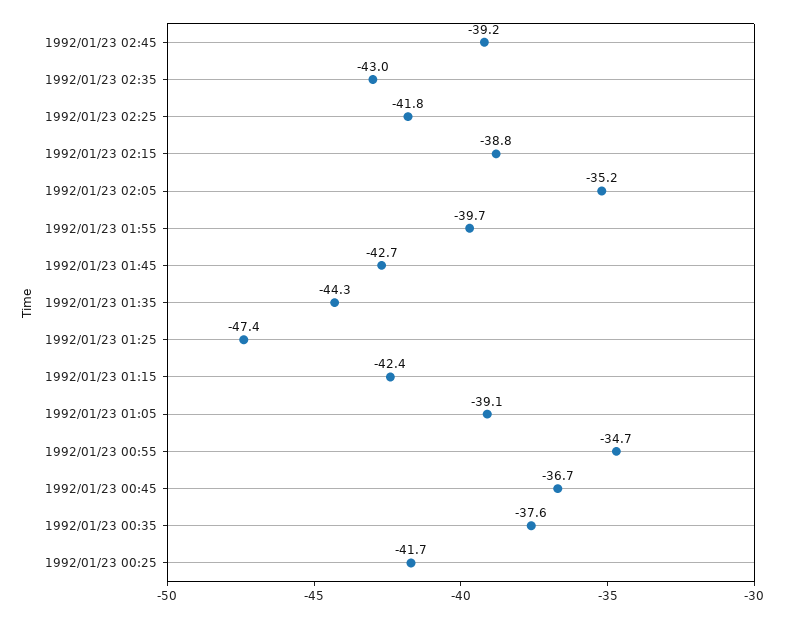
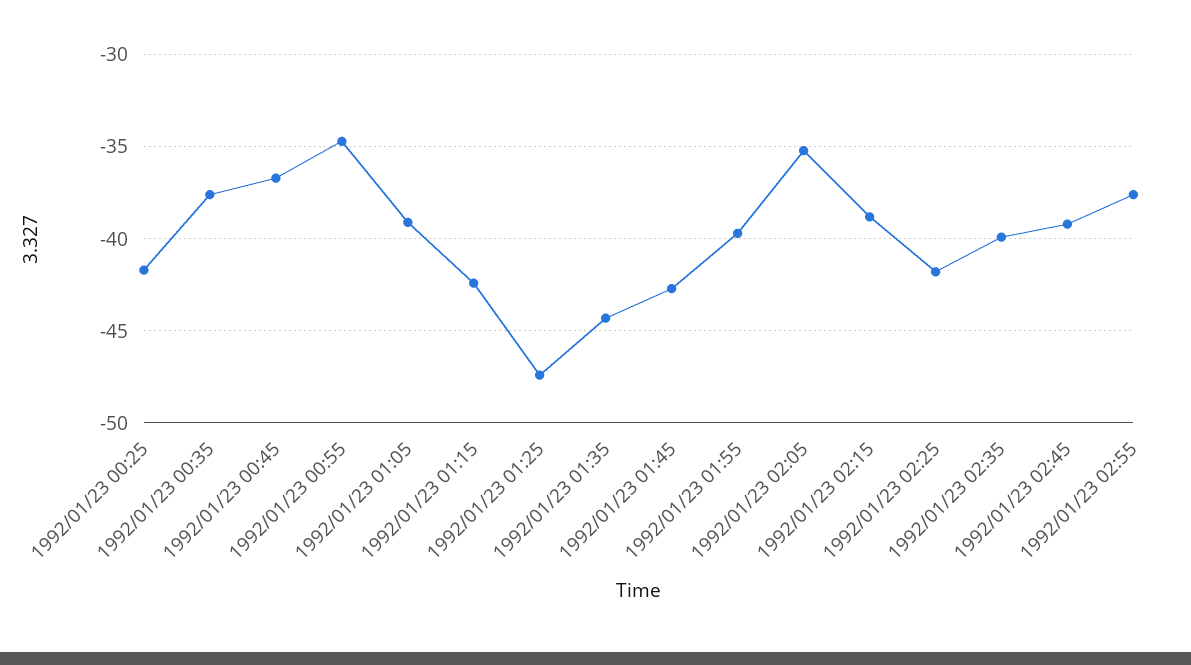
1992/01/23 02:35: -43 -> -40
1992/01/23 02:55: none -> -37.5

